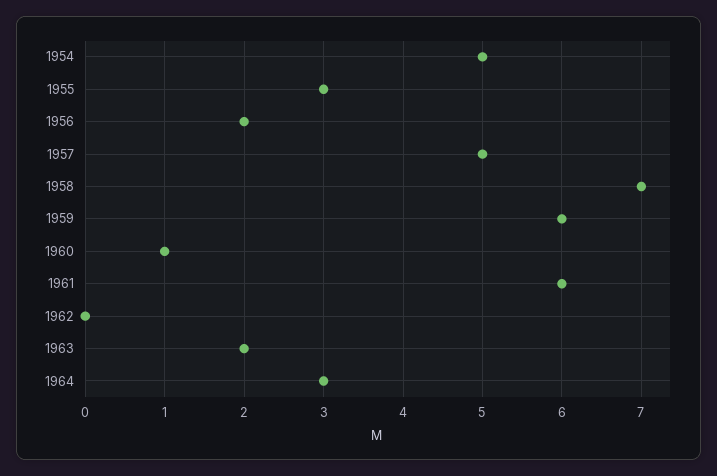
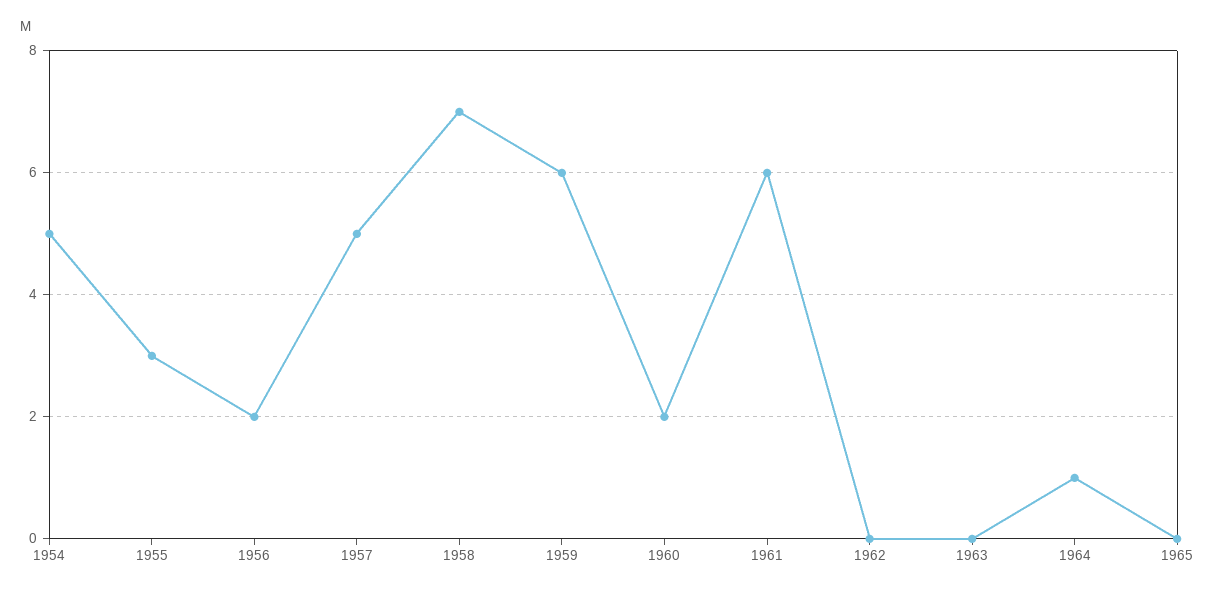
1960: 1 -> 2
1963: 2 -> 0
1964: 3 -> 1
1965: none -> 0

